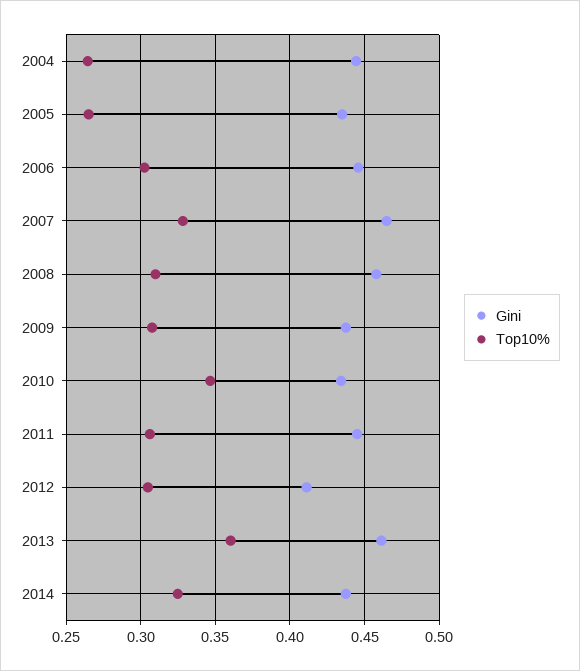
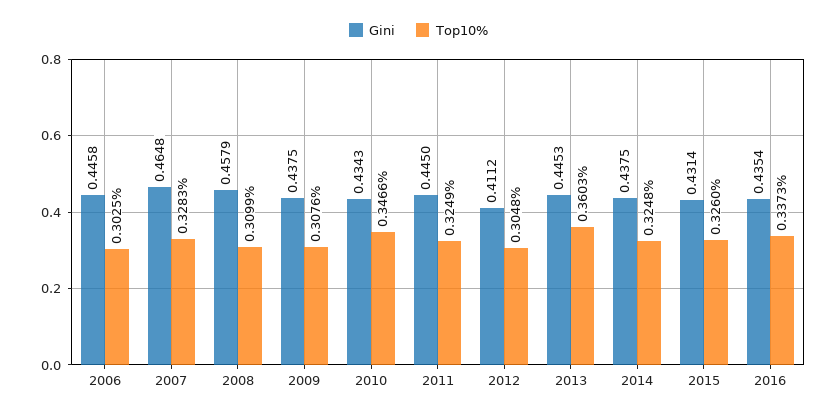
Gini, 2004: 0.445 -> none
Top10%, 2004: 0.265 -> none
Gini, 2005: 0.435 -> none
Top10%, 2005: 0.265 -> none
Top10%, 2011: 0.305 -> 0.3249
Gini, 2013: 0.46 -> 0.4453
Gini, 2015: none -> 0.4314
Top10%, 2015: none -> 0.326
Gini, 2016: none -> 0.4354
Top10%, 2016: none -> 0.3373

